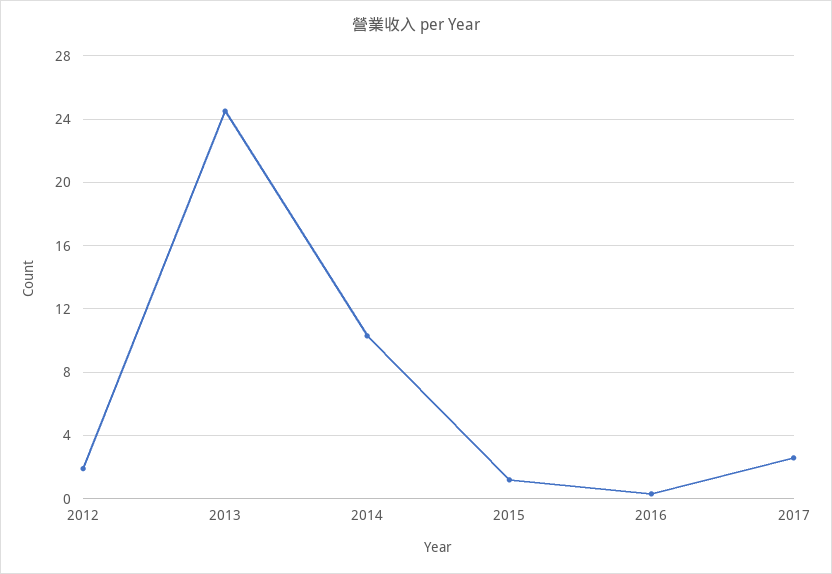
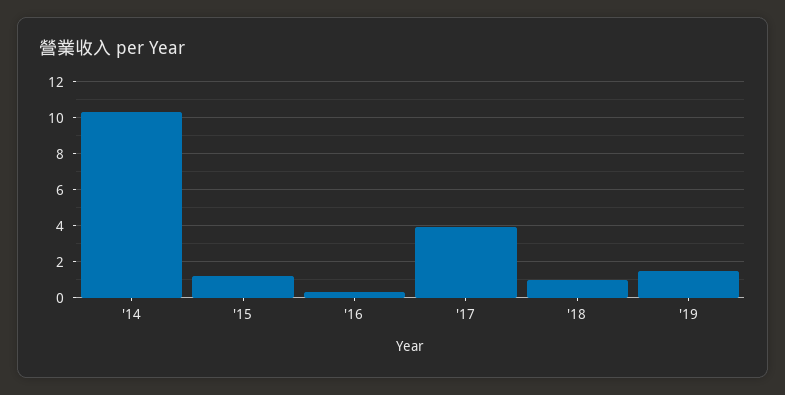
2012: 2 -> none
2013: 24.5 -> none
2017: 2.5 -> 4
'18: none -> 1
'19: none -> 1.5

